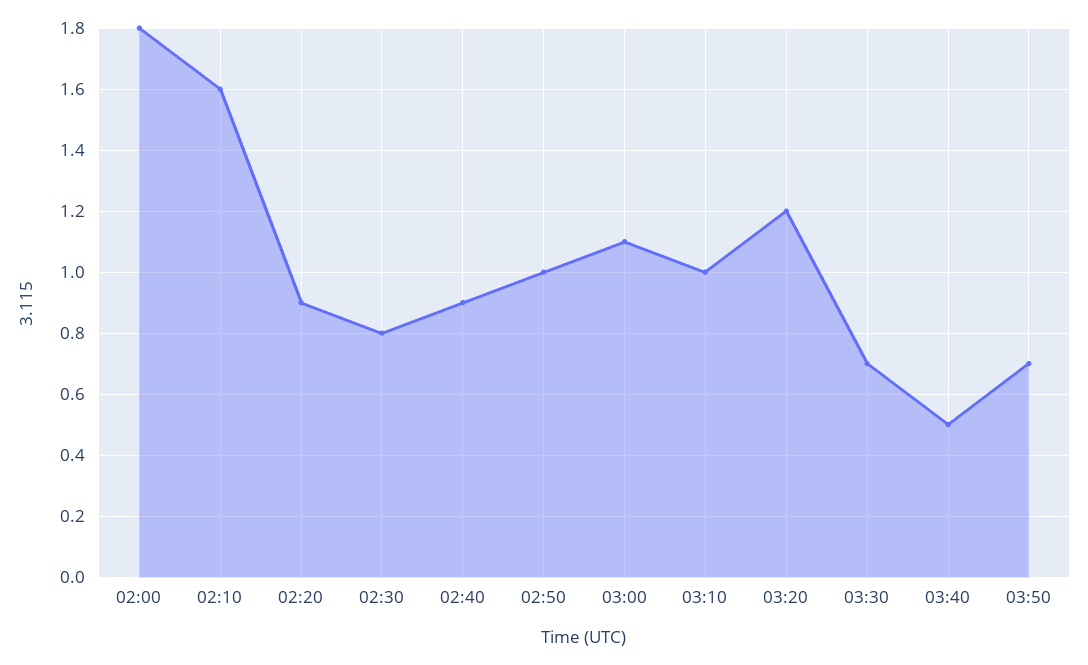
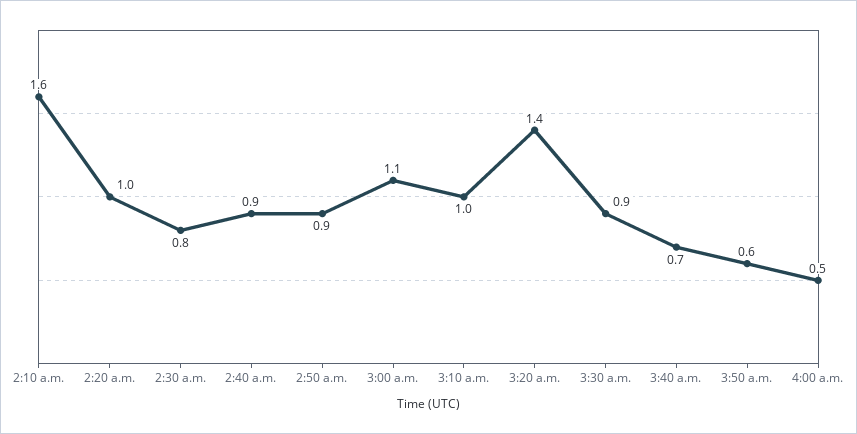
02:00: 1.8 -> none
02:20: 0.9 -> 1
02:50: 1 -> 0.9
03:20: 1.2 -> 1.4
03:30: 0.7 -> 0.9
03:40: 0.5 -> 0.7
03:50: 0.7 -> 0.6
4:00 a.m.: none -> 0.5

